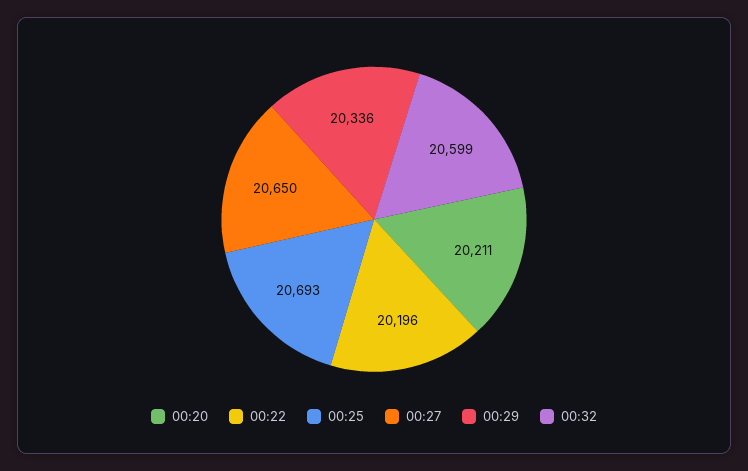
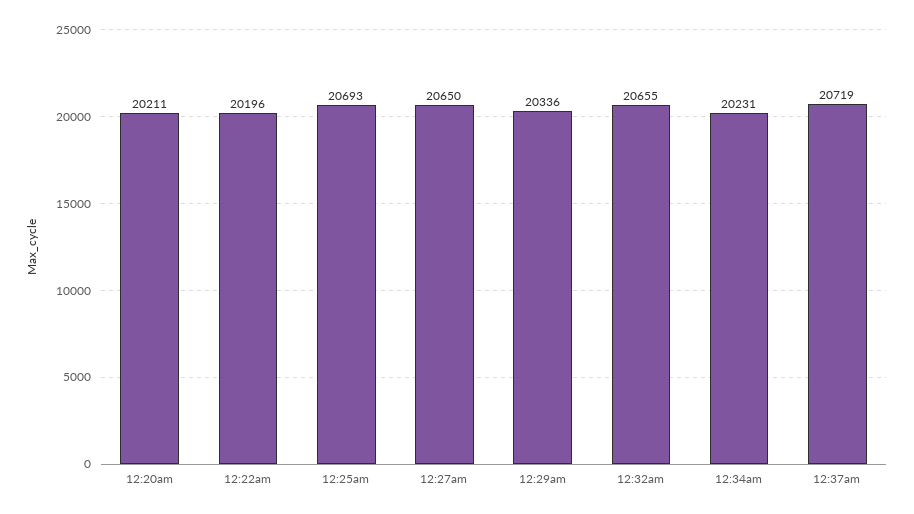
00:32: 20599 -> 20655
12:34am: none -> 20231
12:37am: none -> 20719

